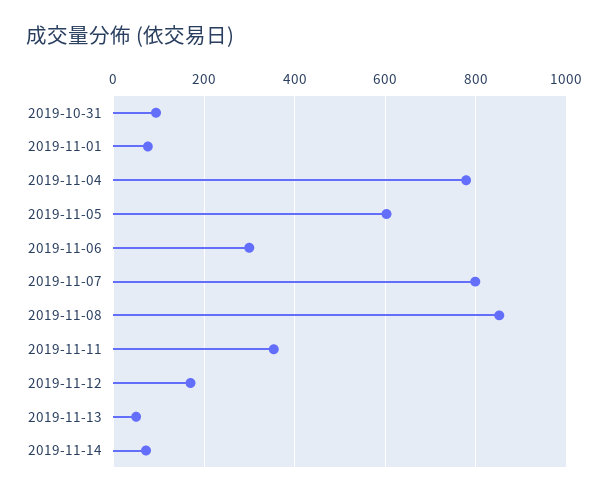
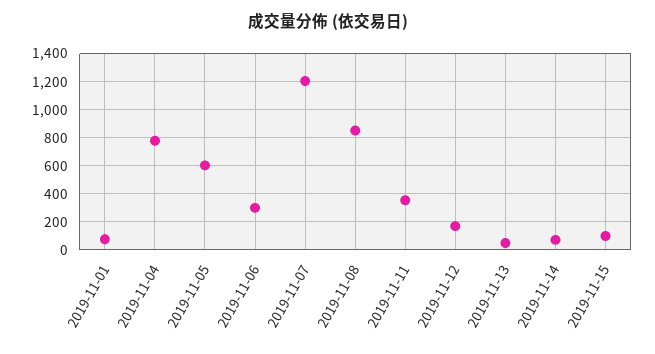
2019-10-31: 100 -> none
2019-11-07: 800 -> 1200
2019-11-15: none -> 100

